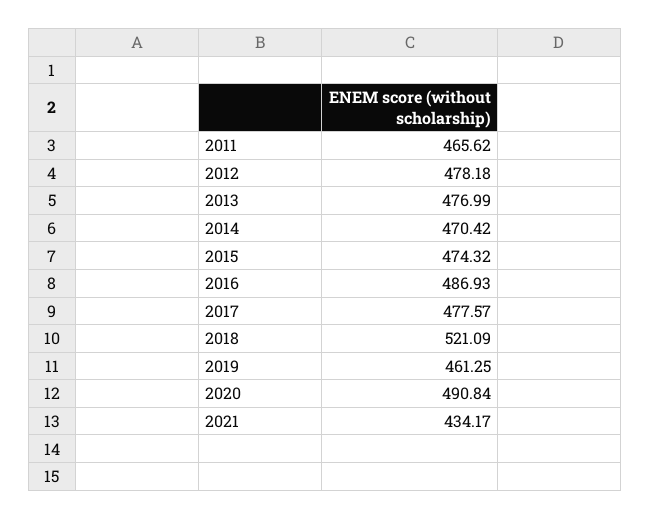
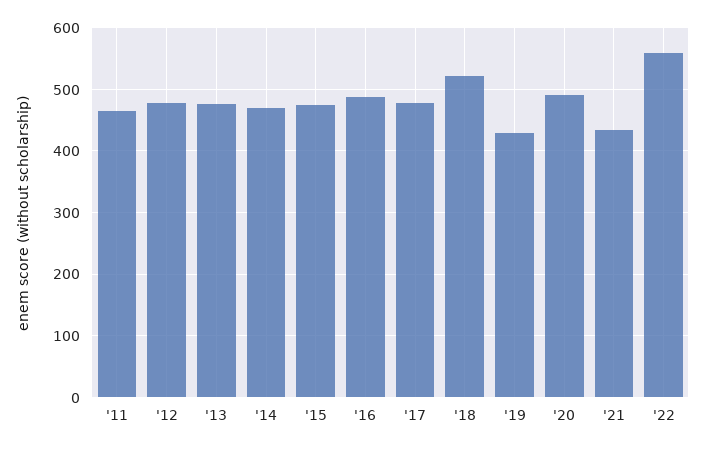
2019: 461.25 -> 430
'22: none -> 560

